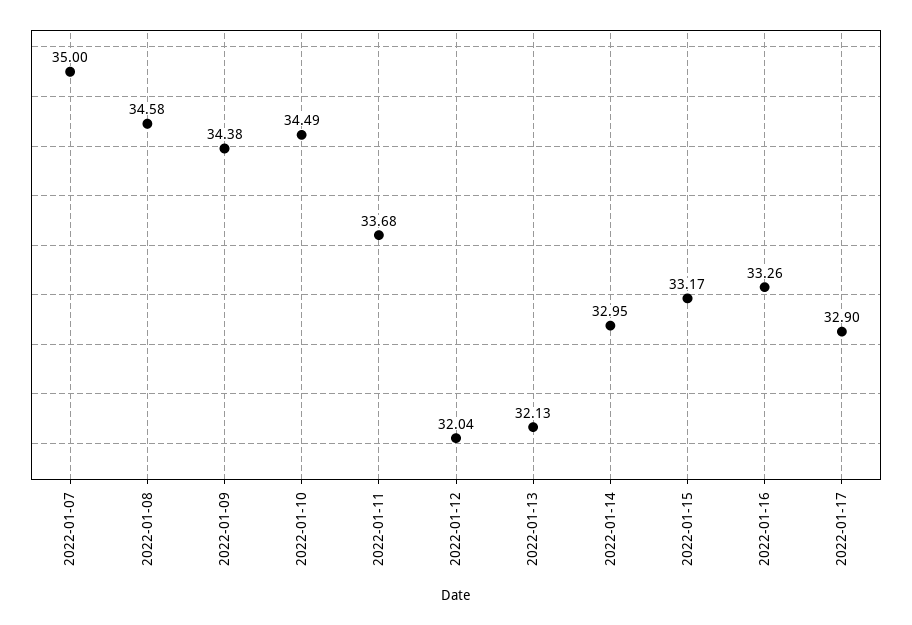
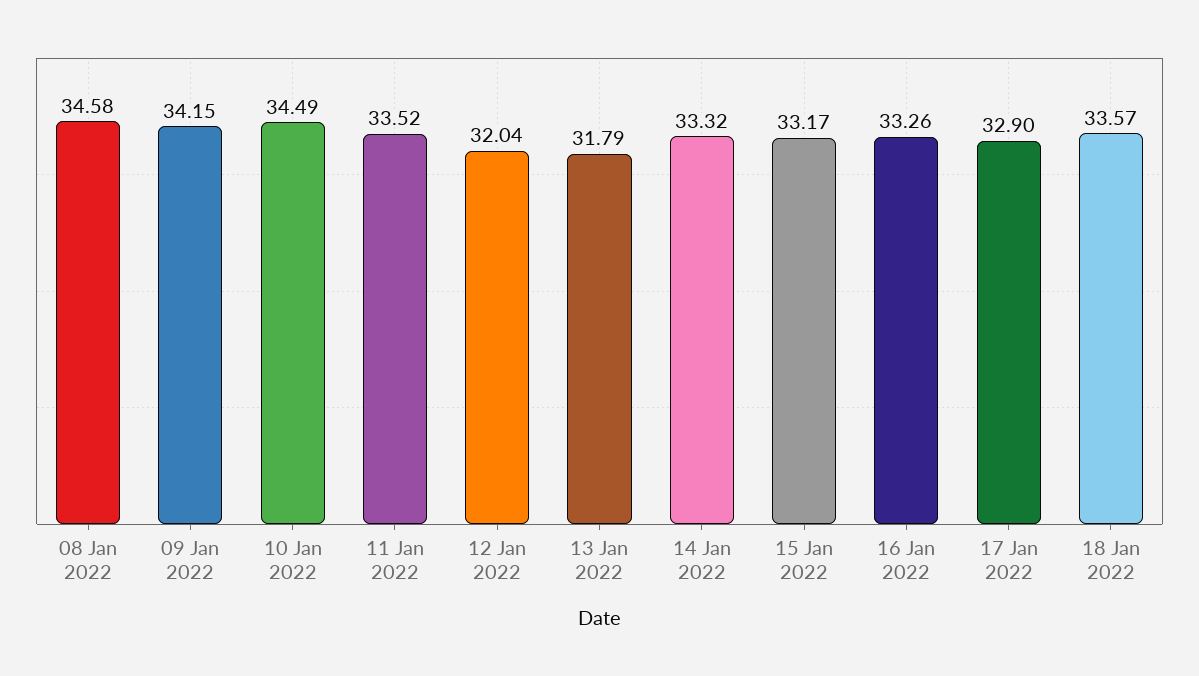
2022-01-07: 35 -> none
2022-01-09: 34.38 -> 34.15
2022-01-11: 33.68 -> 33.52
2022-01-13: 32.13 -> 31.79
2022-01-14: 32.95 -> 33.32
18 Jan 2022: none -> 33.57

